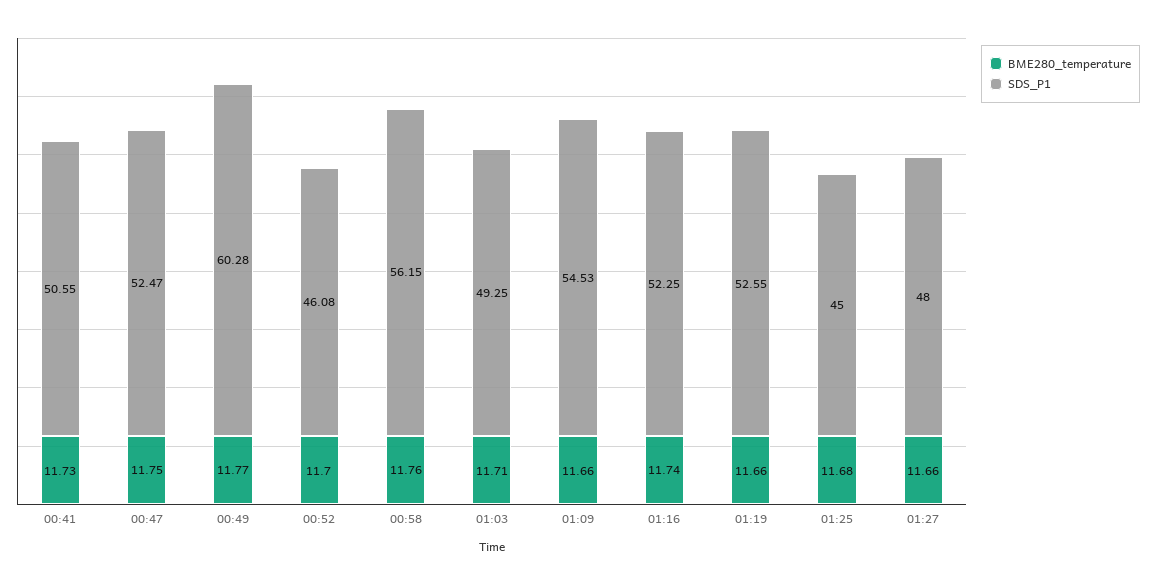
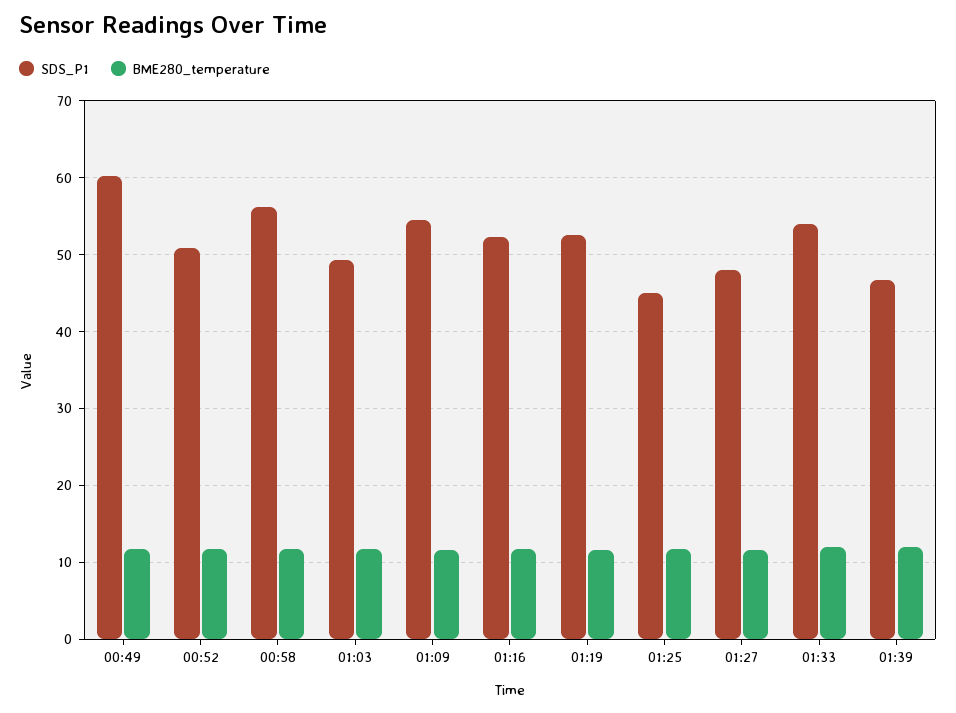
BME280_temperature, 00:41: 11.73 -> none
SDS_P1, 00:41: 50.55 -> none
BME280_temperature, 00:47: 11.75 -> none
SDS_P1, 00:47: 52.47 -> none
SDS_P1, 00:52: 46.08 -> 51
SDS_P1, 01:33: none -> 54
BME280_temperature, 01:33: none -> 12
SDS_P1, 01:39: none -> 47
BME280_temperature, 01:39: none -> 12

